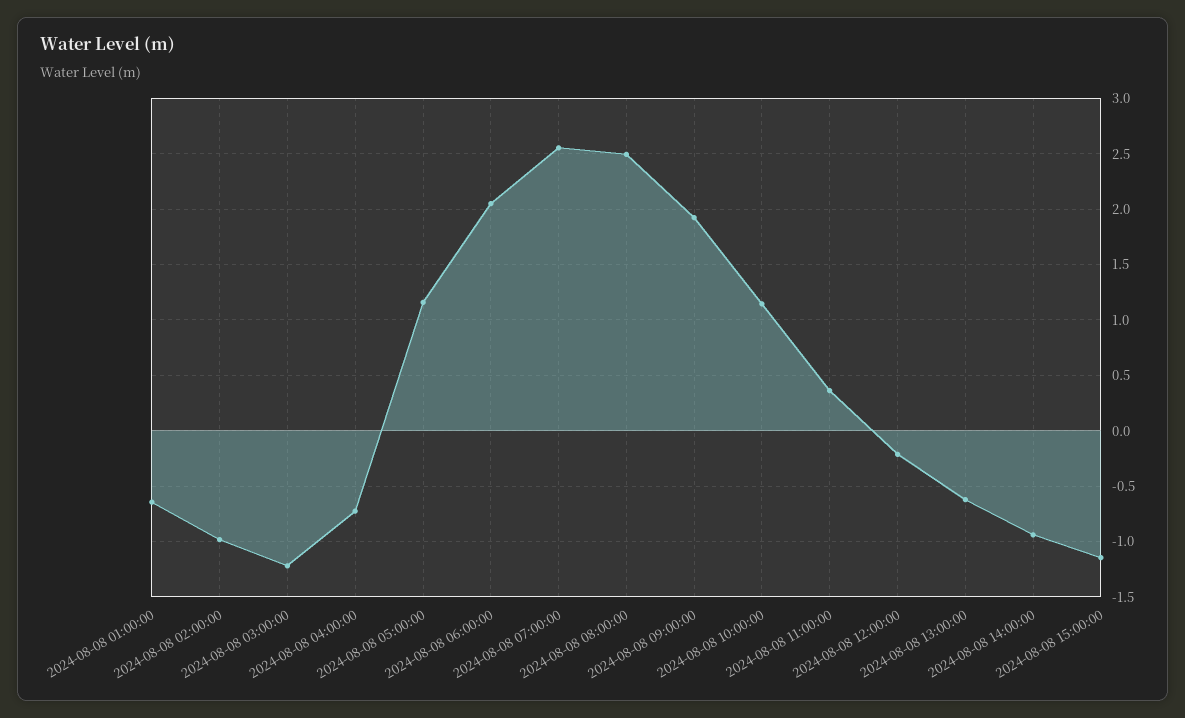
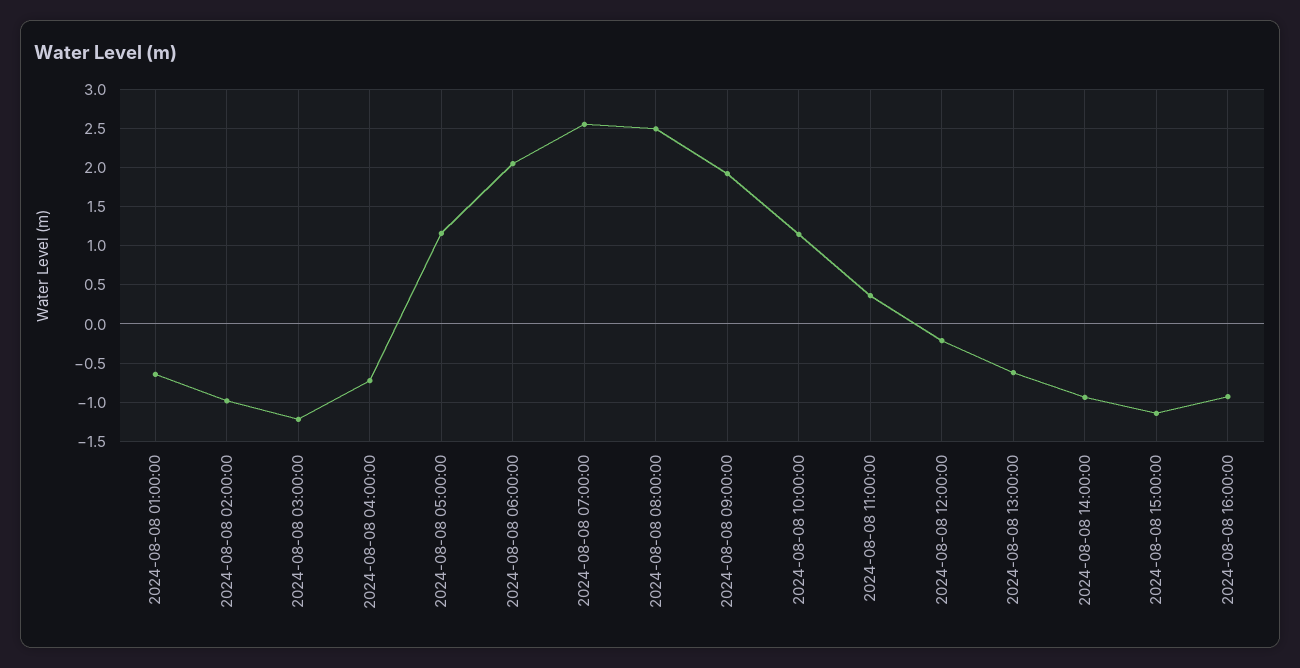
2024-08-08 16:00:00: none -> -0.9

